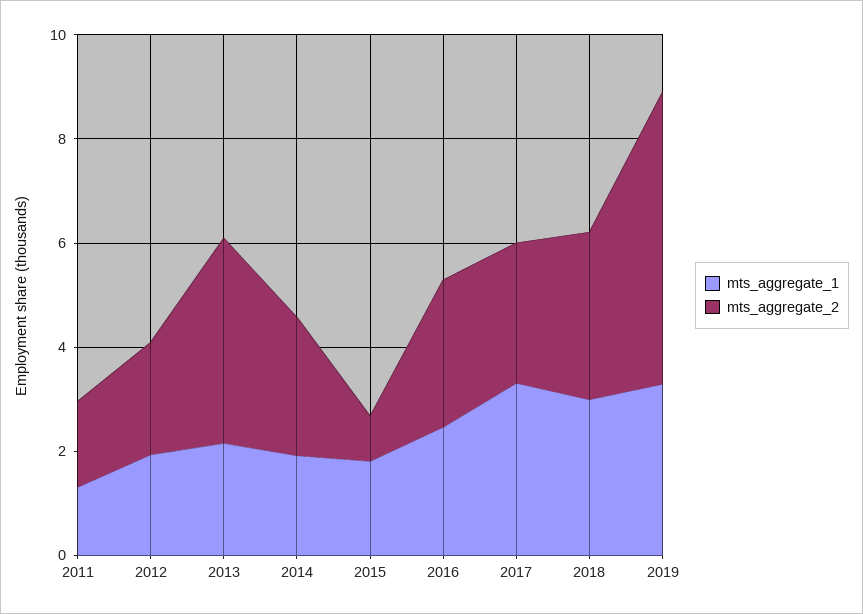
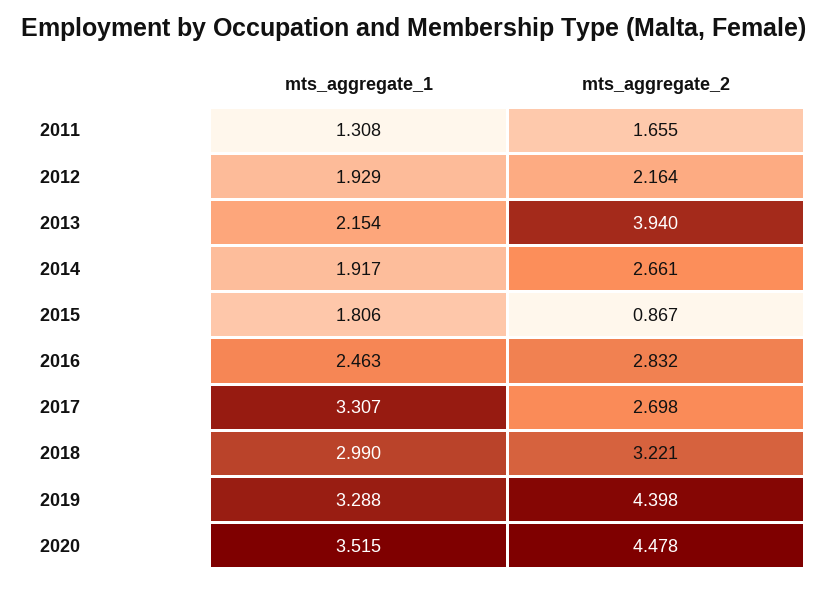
mts_aggregate_2, 2019: 5.5 -> 4.398
mts_aggregate_1, 2020: none -> 3.515
mts_aggregate_2, 2020: none -> 4.478

